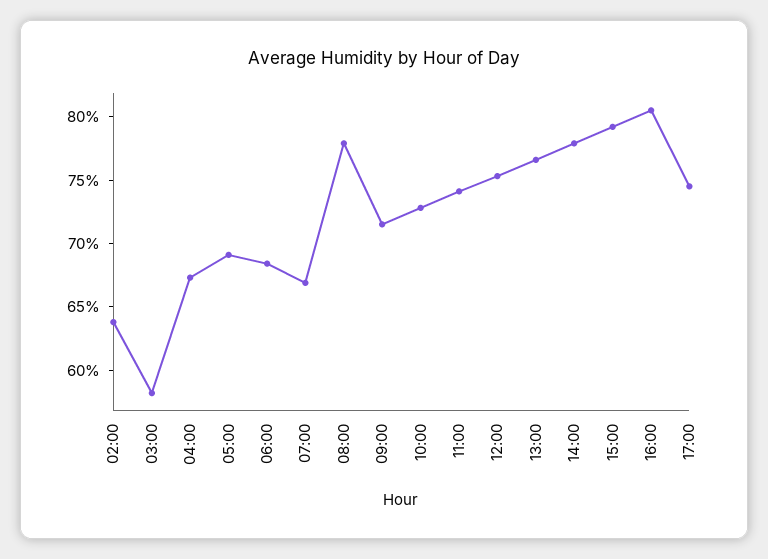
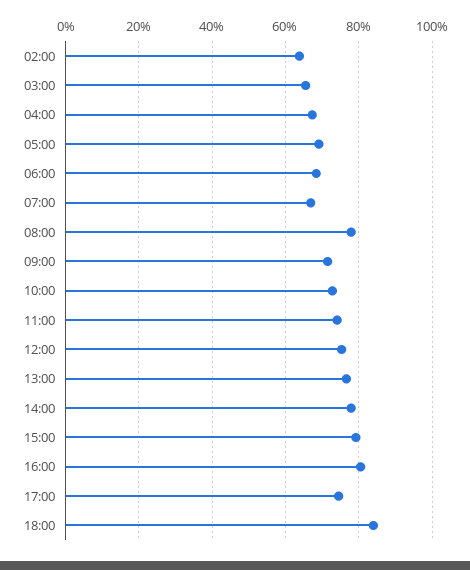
03:00: 58 -> 66
18:00: none -> 84

